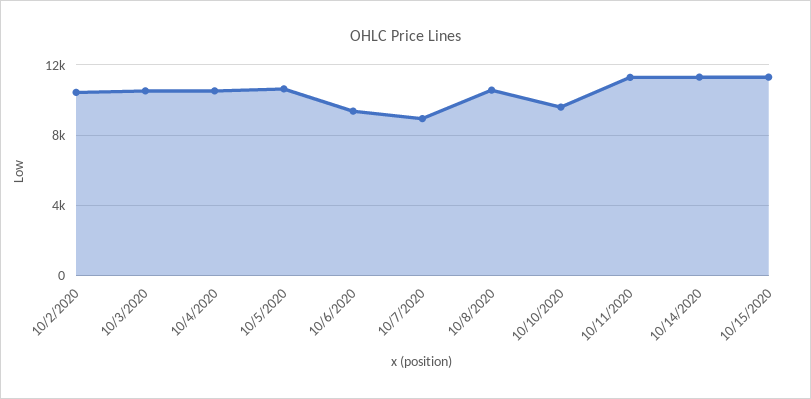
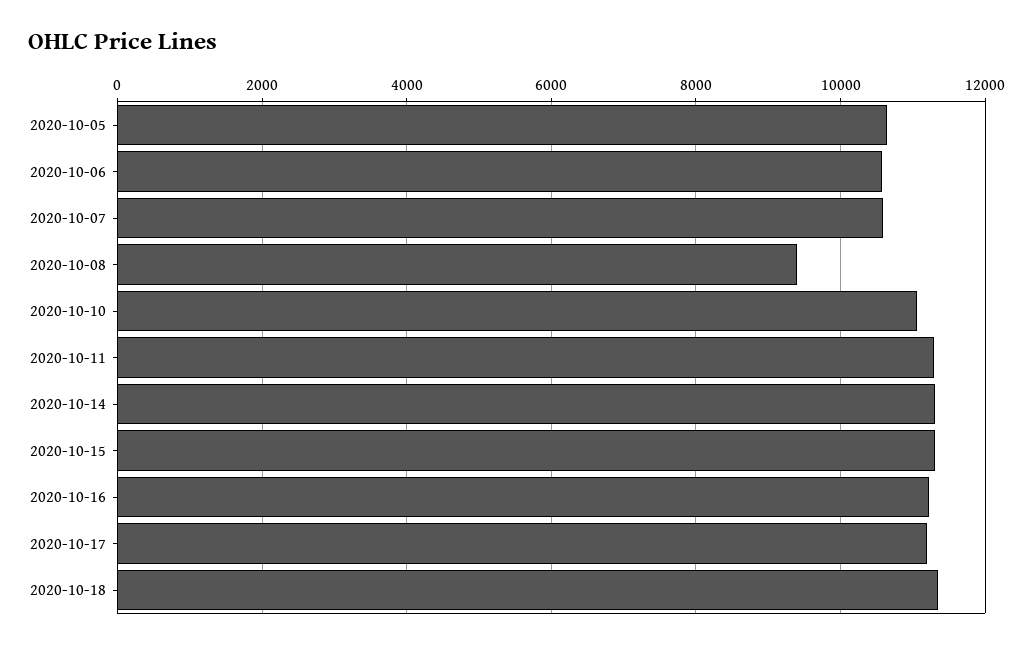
10/2/2020: 10500 -> none
10/3/2020: 10500 -> none
10/4/2020: 10500 -> none
10/6/2020: 9500 -> 10600
10/7/2020: 9000 -> 10600
10/8/2020: 10500 -> 9400
10/10/2020: 9500 -> 11000
2020-10-16: none -> 11200
2020-10-17: none -> 11200
2020-10-18: none -> 11400

